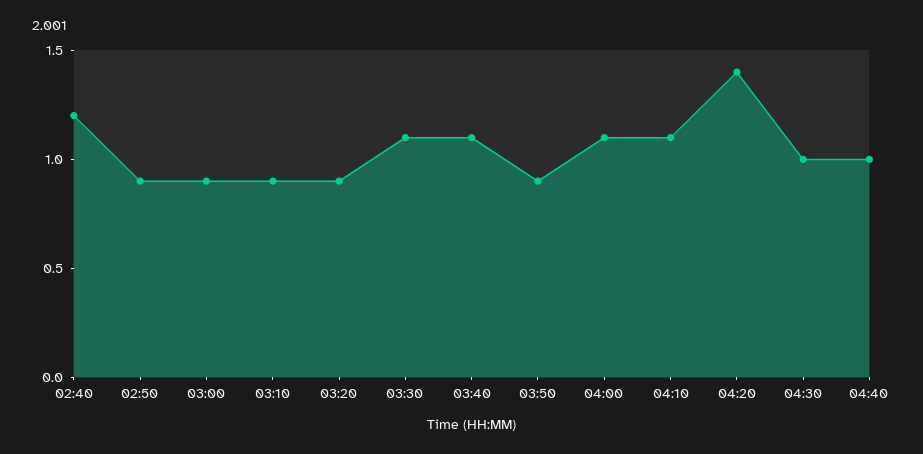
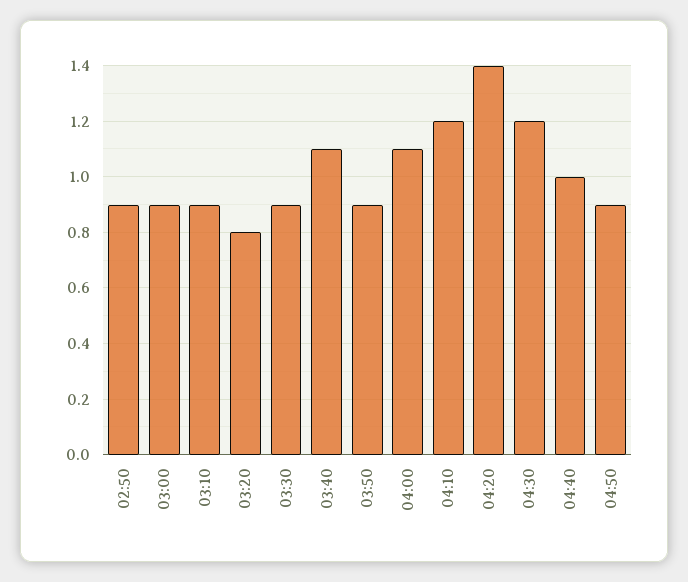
02:40: 1.2 -> none
03:20: 0.9 -> 0.8
03:30: 1.1 -> 0.9
04:10: 1.1 -> 1.2
04:30: 1 -> 1.2
04:50: none -> 0.9

